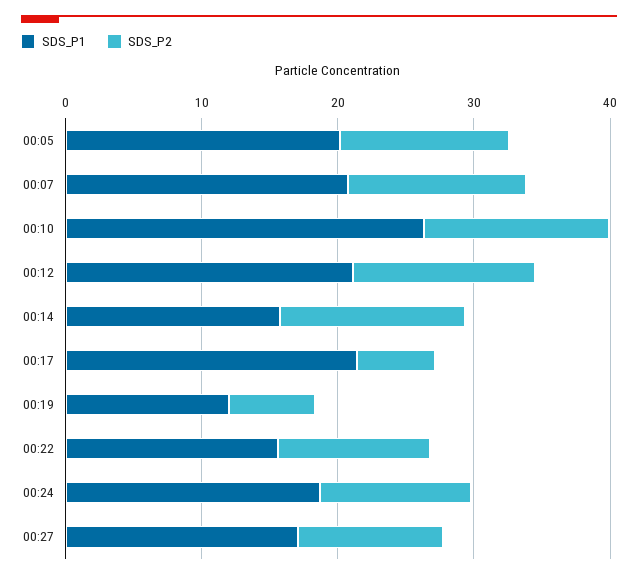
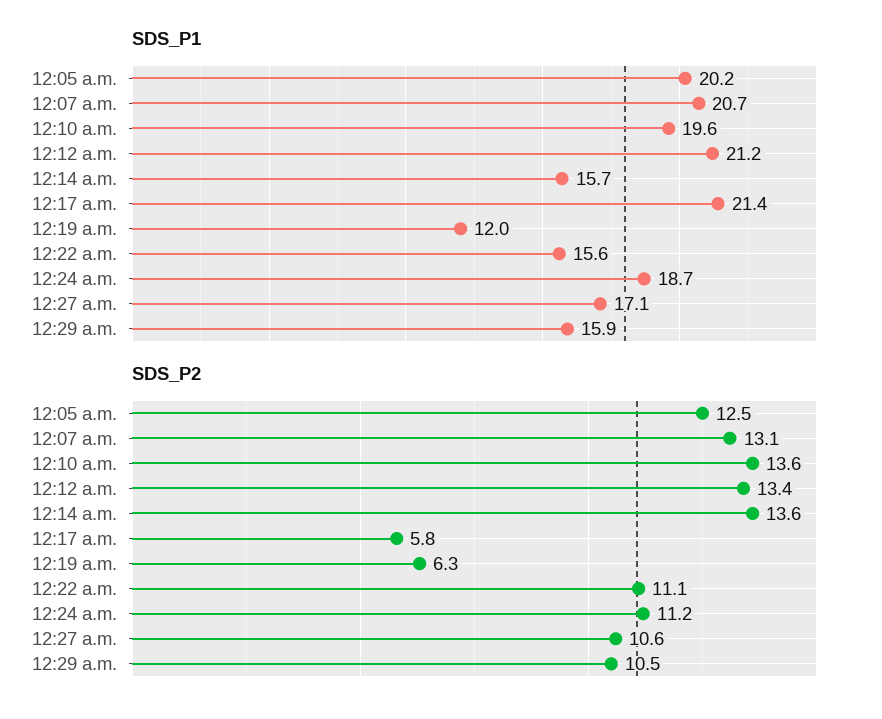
SDS_P1, 00:10: 26 -> 19.6
SDS_P1, 12:29 a.m.: none -> 15.9
SDS_P2, 12:29 a.m.: none -> 10.5

